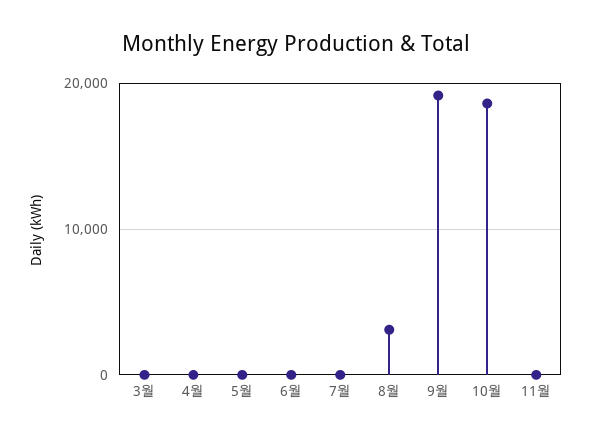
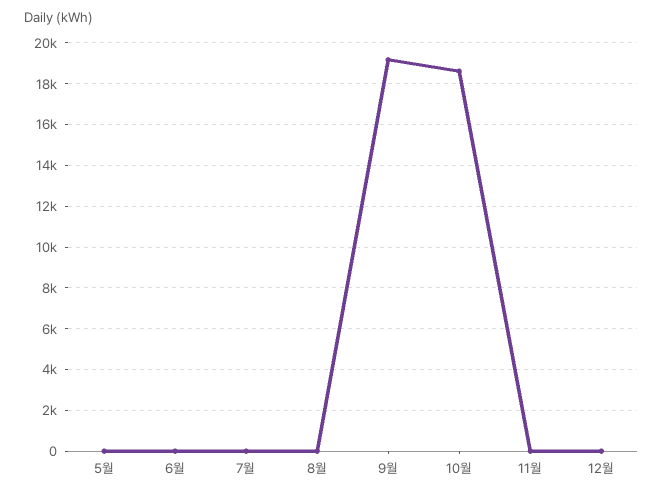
3월: 0 -> none
4월: 0 -> none
8월: 3000 -> 0
12월: none -> 0

